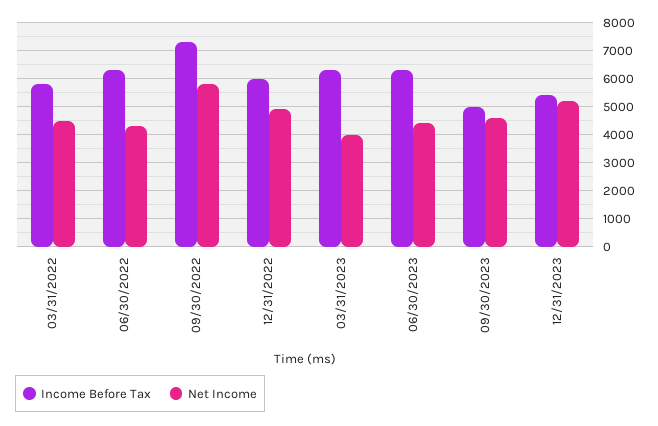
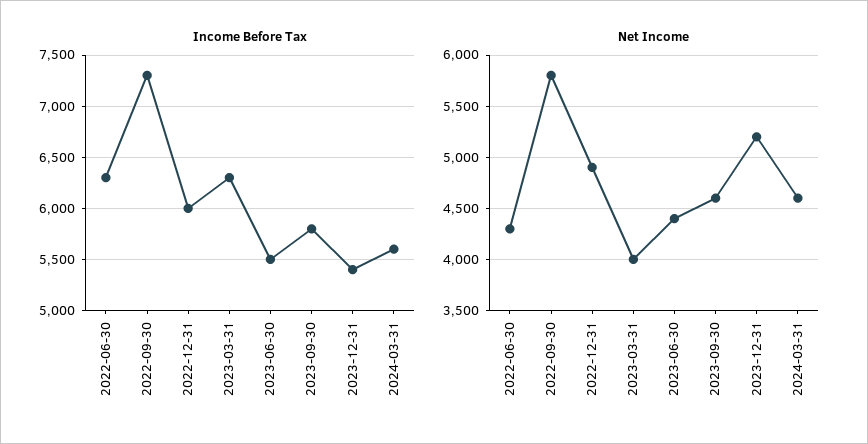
Income Before Tax, 03/31/2022: 5750 -> none
Net Income, 03/31/2022: 4500 -> none
Income Before Tax, 06/30/2023: 6250 -> 5500
Income Before Tax, 09/30/2023: 5000 -> 5800
Income Before Tax, 2024-03-31: none -> 5600
Net Income, 2024-03-31: none -> 4600

